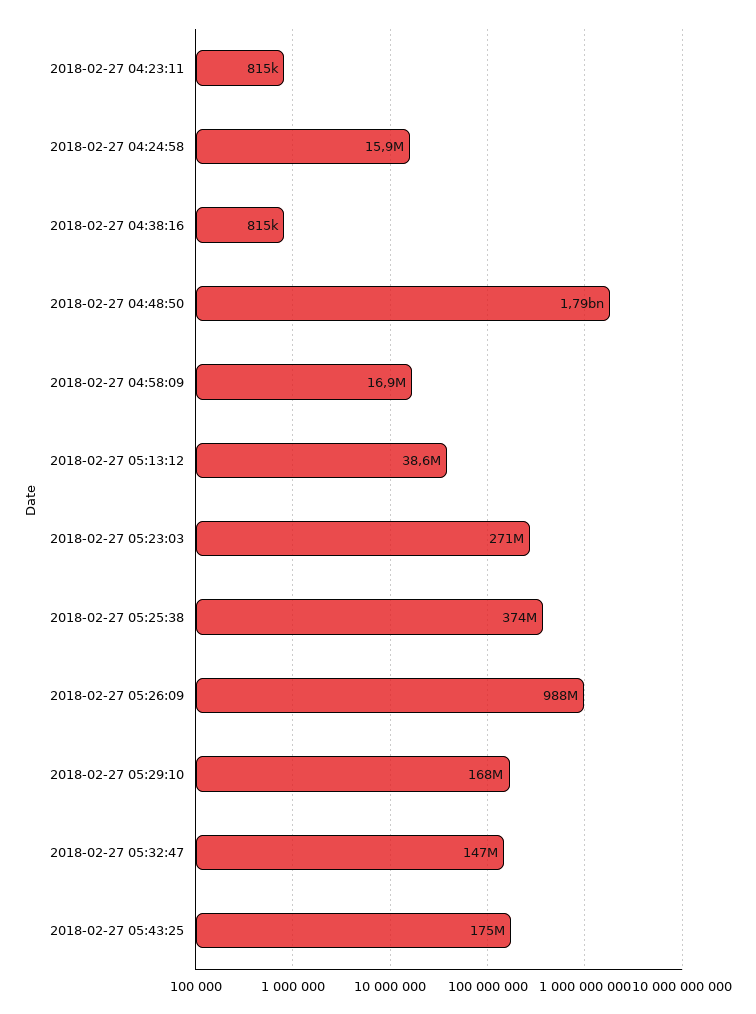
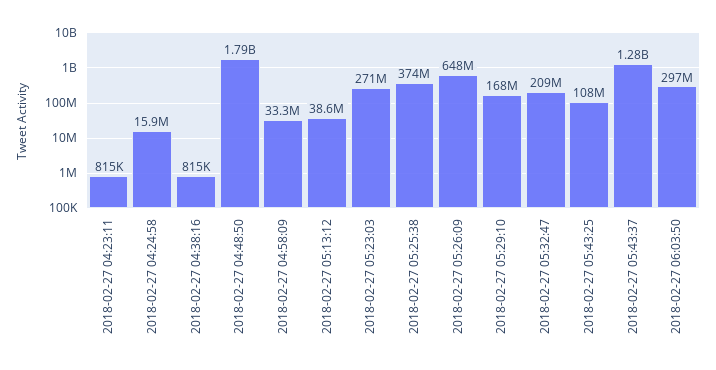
2018-02-27 04:58:09: 16900000 -> 33300000
2018-02-27 05:26:09: 988000000 -> 648000000
2018-02-27 05:32:47: 147000000 -> 209000000
2018-02-27 05:43:25: 175000000 -> 108000000
2018-02-27 05:43:37: none -> 1280000000
2018-02-27 06:03:50: none -> 297000000

